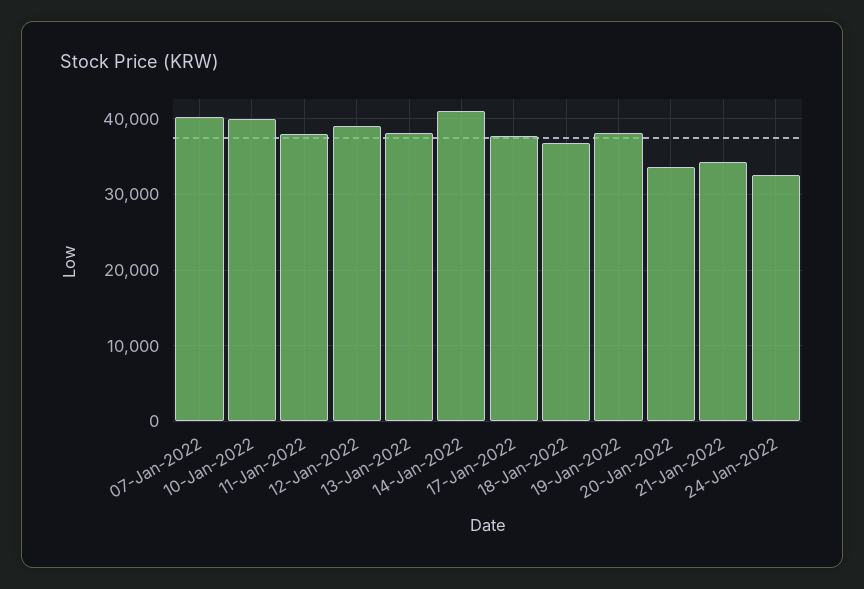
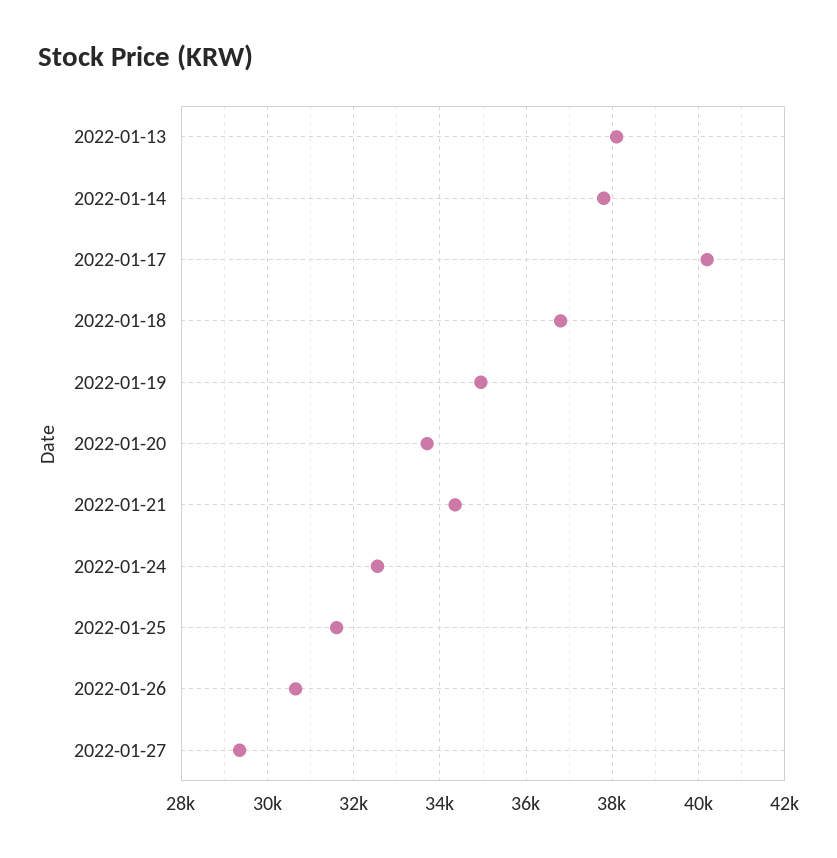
07-Jan-2022: 40000 -> none
10-Jan-2022: 40000 -> none
11-Jan-2022: 38000 -> none
12-Jan-2022: 39000 -> none
14-Jan-2022: 41000 -> 37800
17-Jan-2022: 38000 -> 40200
19-Jan-2022: 38000 -> 35000
2022-01-25: none -> 31600
2022-01-26: none -> 30600
2022-01-27: none -> 29400

